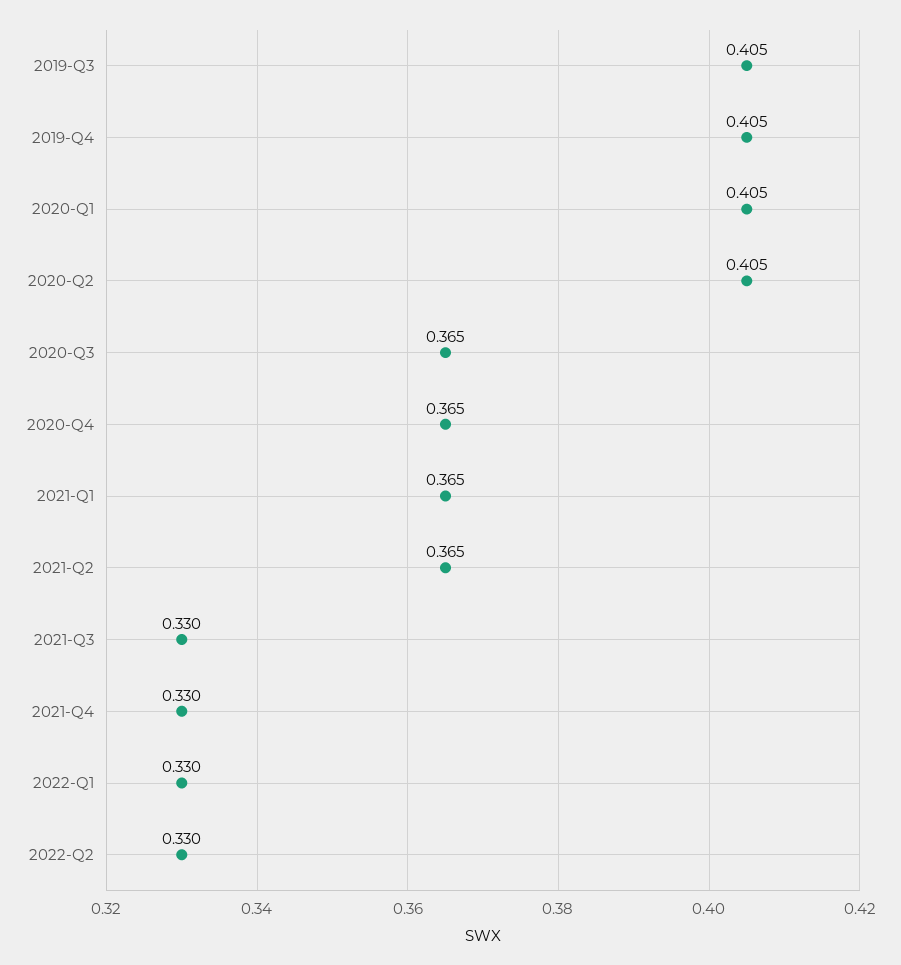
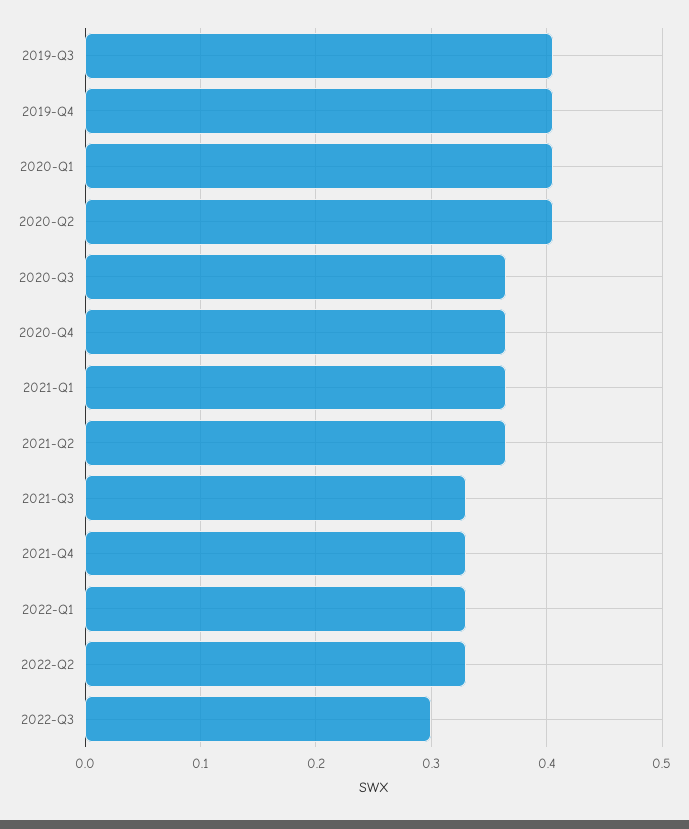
2022-Q3: none -> 0.3

